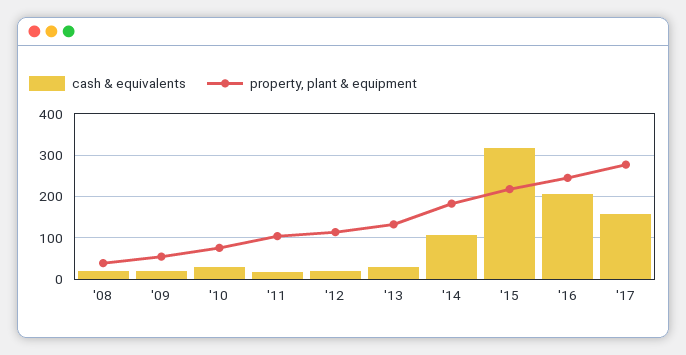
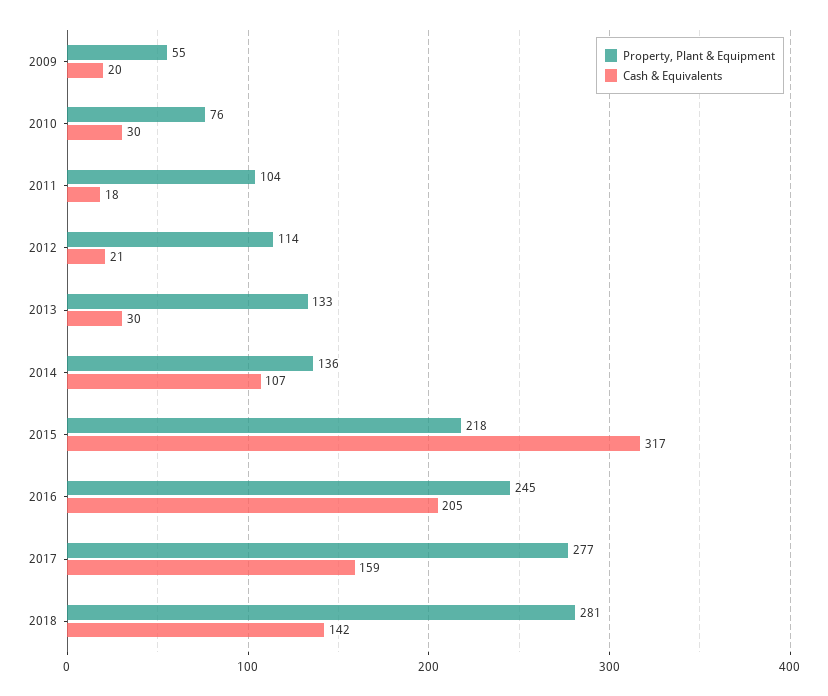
cash & equivalents, '08: 20 -> none
property, plant & equipment, '08: 40 -> none
property, plant & equipment, '14: 180 -> 136
property, plant & equipment, 2018: none -> 281
cash & equivalents, 2018: none -> 142

